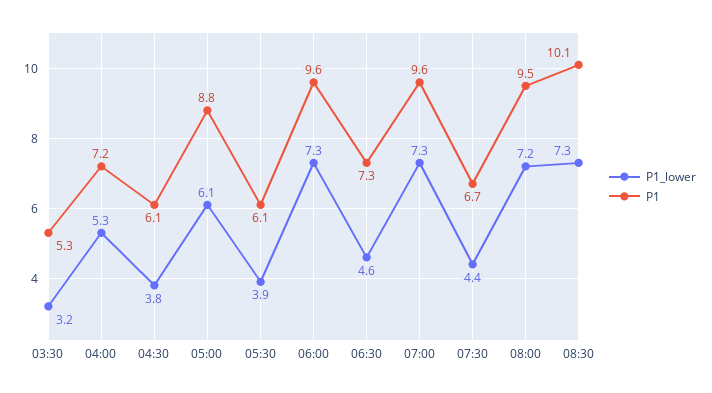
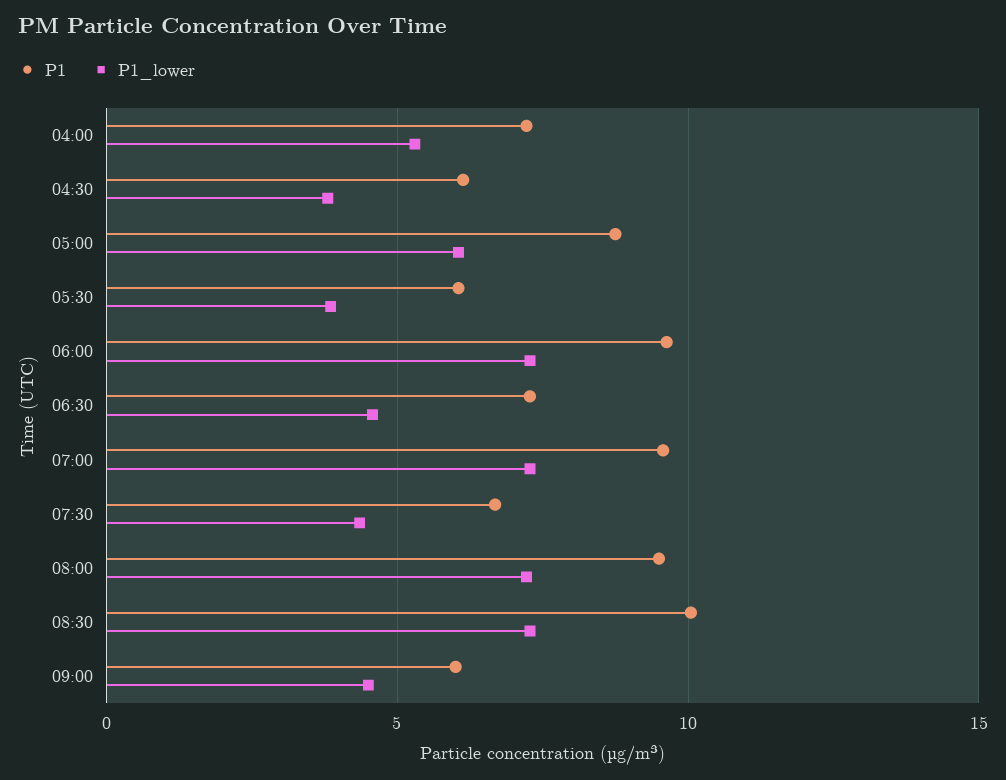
P1_lower, 03:30: 3.2 -> none
P1, 03:30: 5.3 -> none
P1, 09:00: none -> 6
P1_lower, 09:00: none -> 4.5

